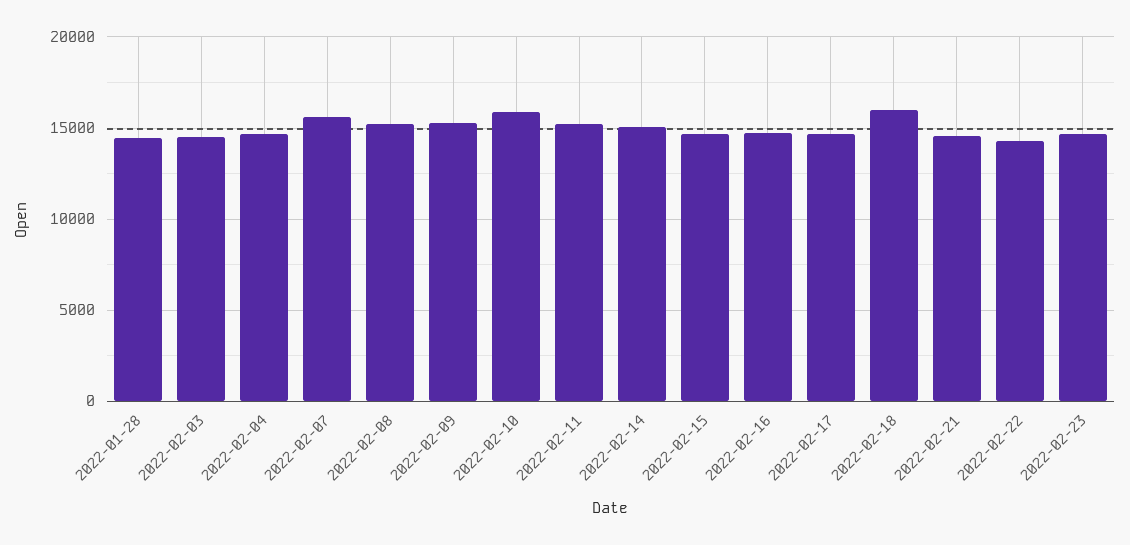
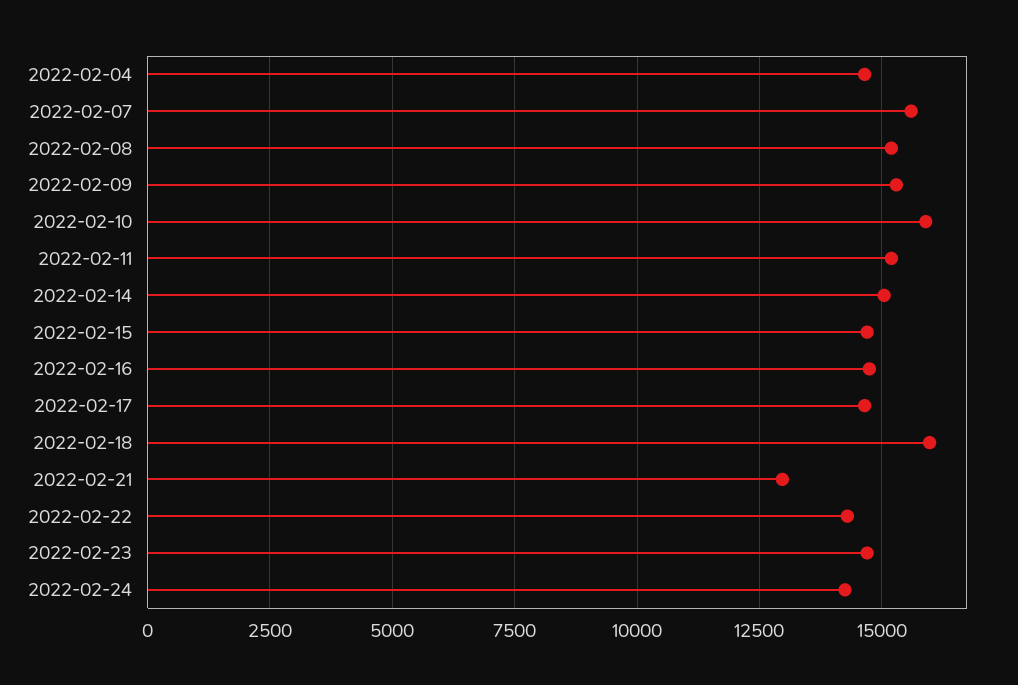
2022-01-28: 14500 -> none
2022-02-03: 14500 -> none
2022-02-21: 14500 -> 13000
2022-02-24: none -> 14250

